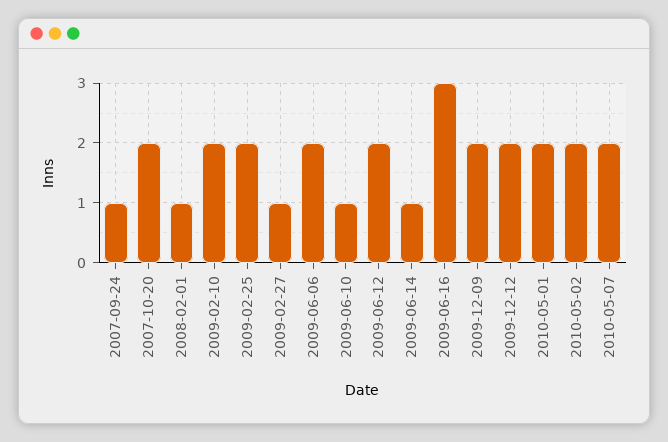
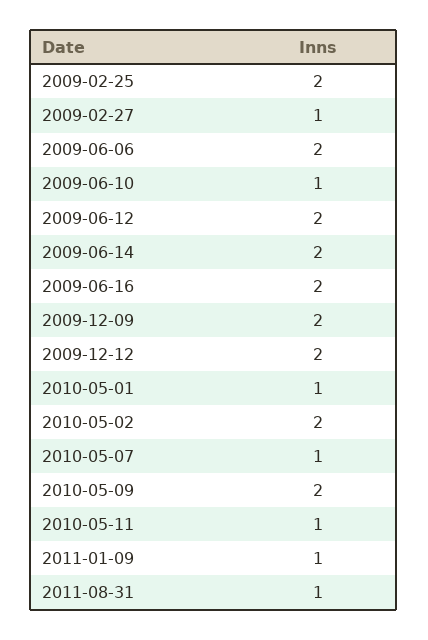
2007-09-24: 1 -> none
2007-10-20: 2 -> none
2008-02-01: 1 -> none
2009-02-10: 2 -> none
2009-06-14: 1 -> 2
2009-06-16: 3 -> 2
2010-05-01: 2 -> 1
2010-05-07: 2 -> 1
2010-05-09: none -> 2
2010-05-11: none -> 1
2011-01-09: none -> 1
2011-08-31: none -> 1

